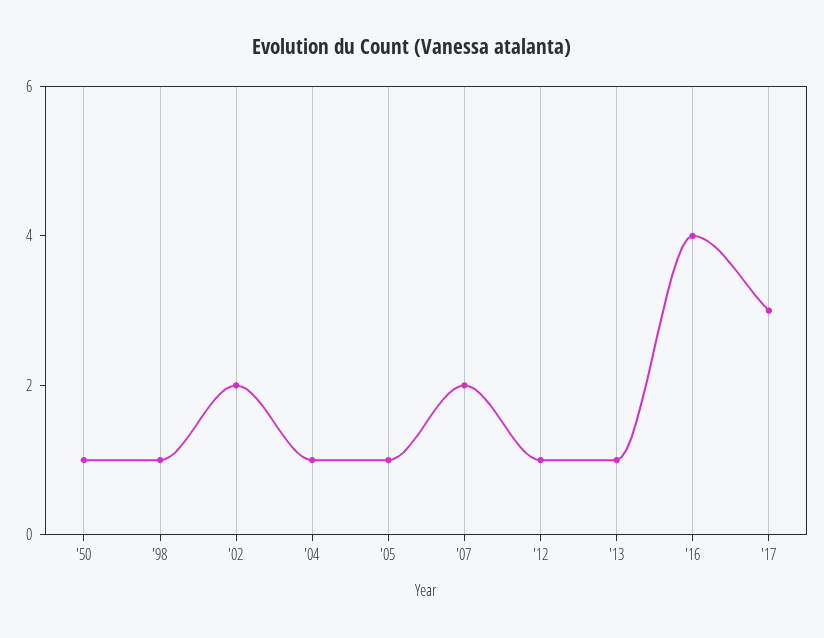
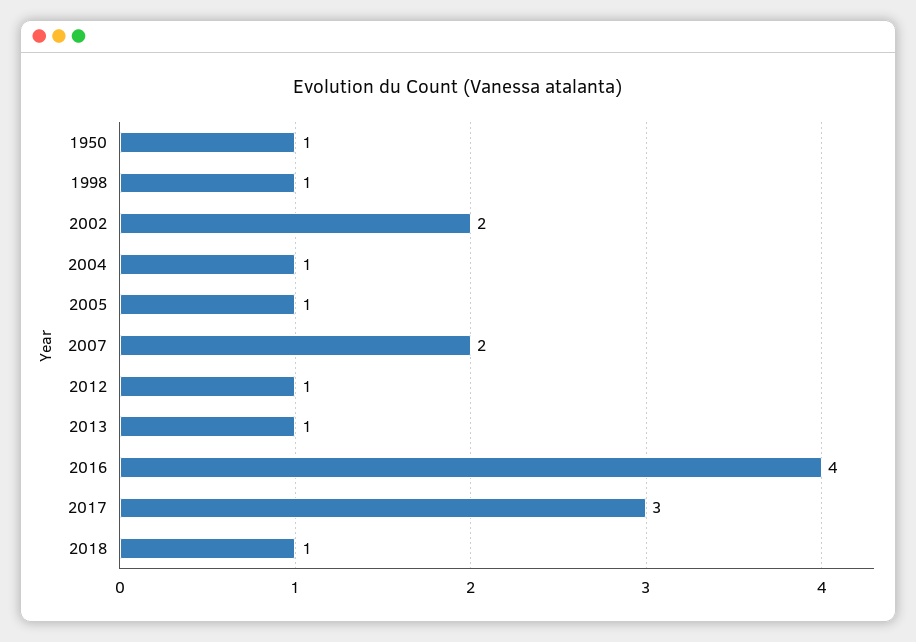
2018: none -> 1

